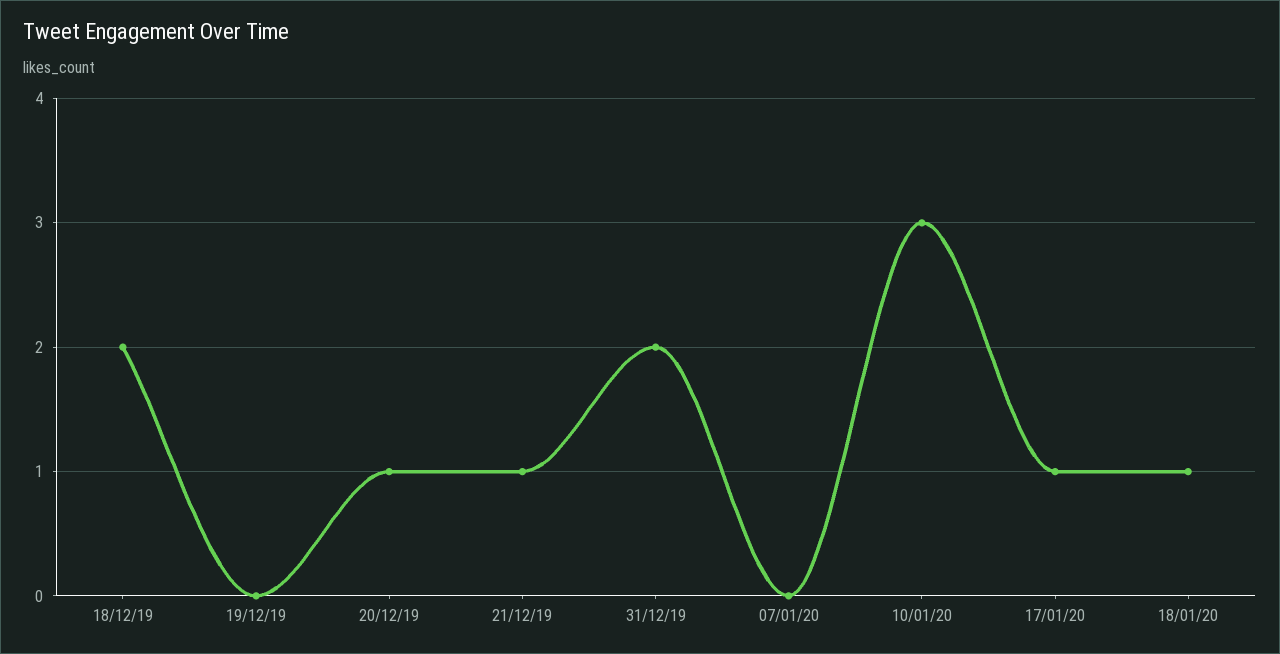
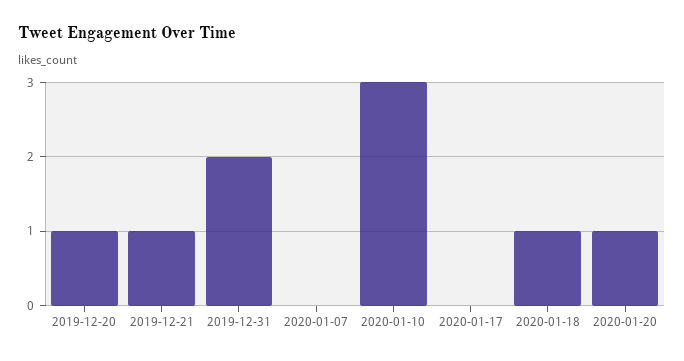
18/12/19: 2 -> none
19/12/19: 0 -> none
17/01/20: 1 -> 0
2020-01-20: none -> 1

